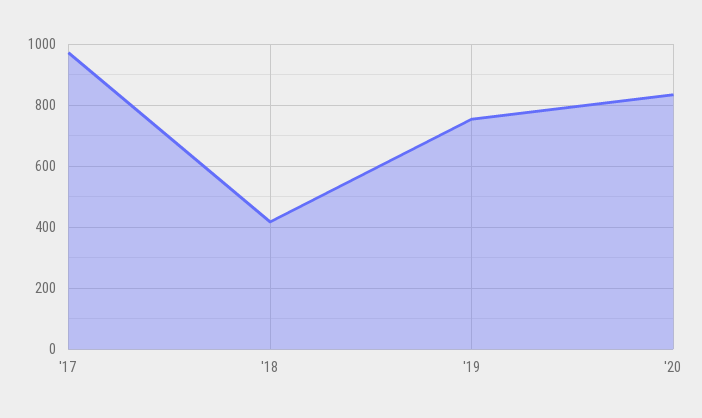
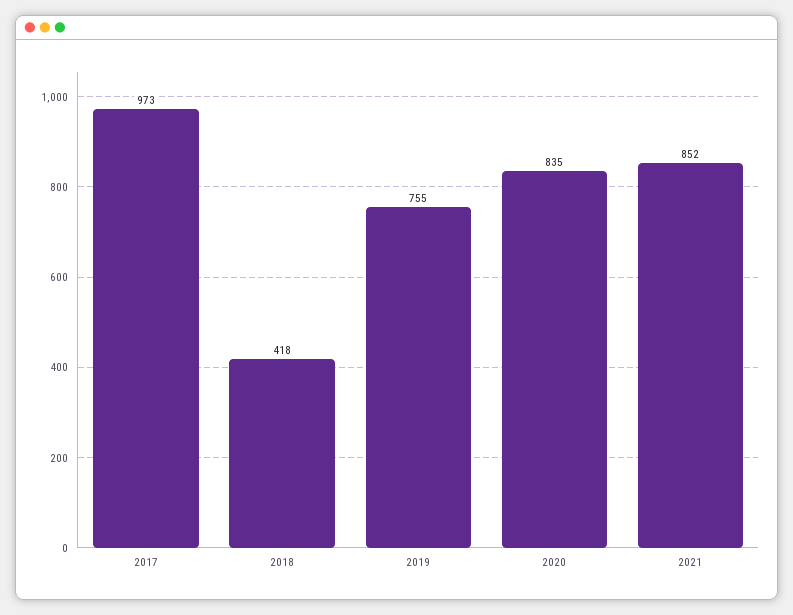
2021: none -> 852

